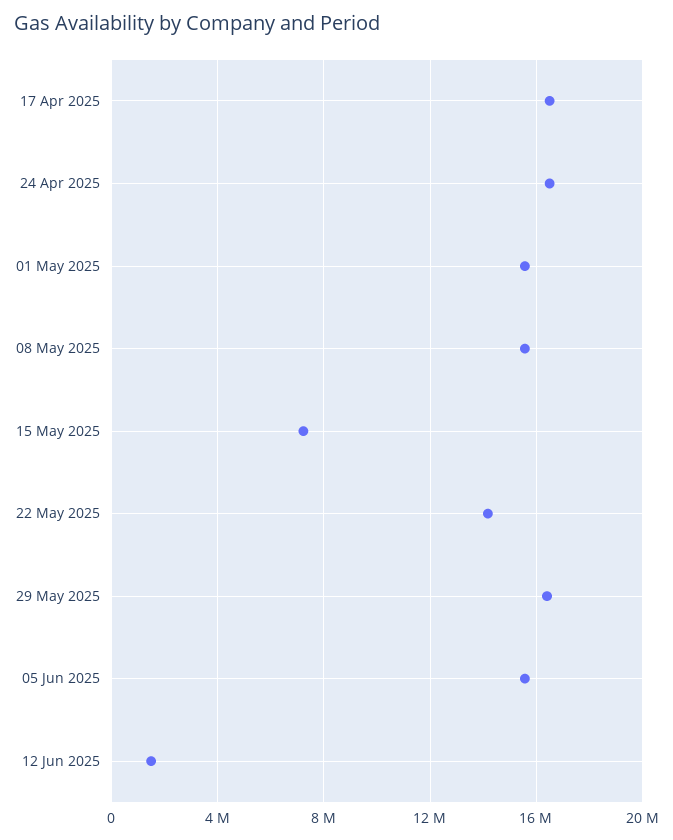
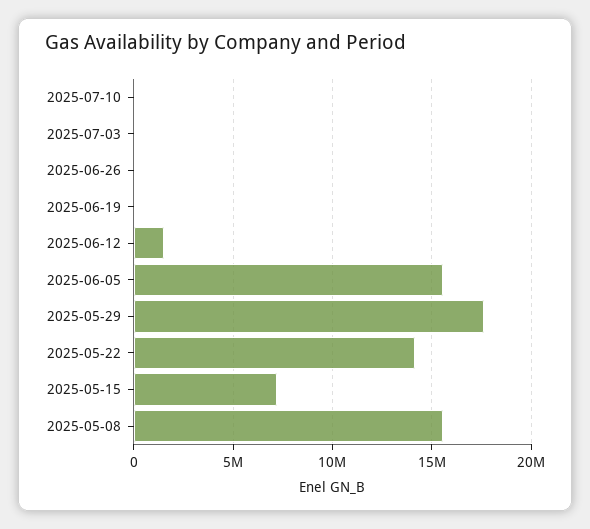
17 Apr 2025: 16500000 -> none
24 Apr 2025: 16500000 -> none
01 May 2025: 15500000 -> none
29 May 2025: 16500000 -> 17500000
2025-07-10: none -> 0
2025-07-03: none -> 0
2025-06-26: none -> 0
2025-06-19: none -> 0

